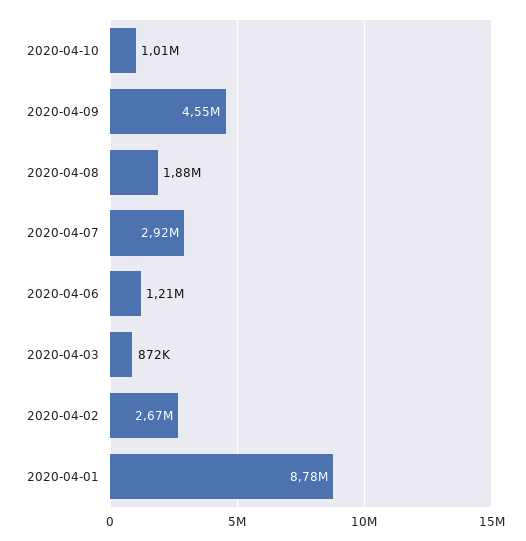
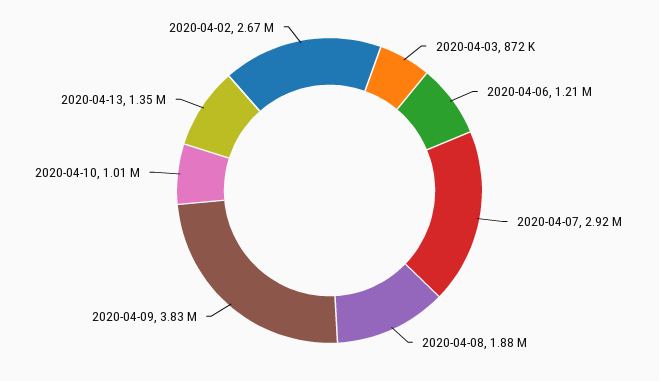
2020-04-09: 4550000 -> 3830000
2020-04-01: 8780000 -> none
2020-04-13: none -> 1350000

